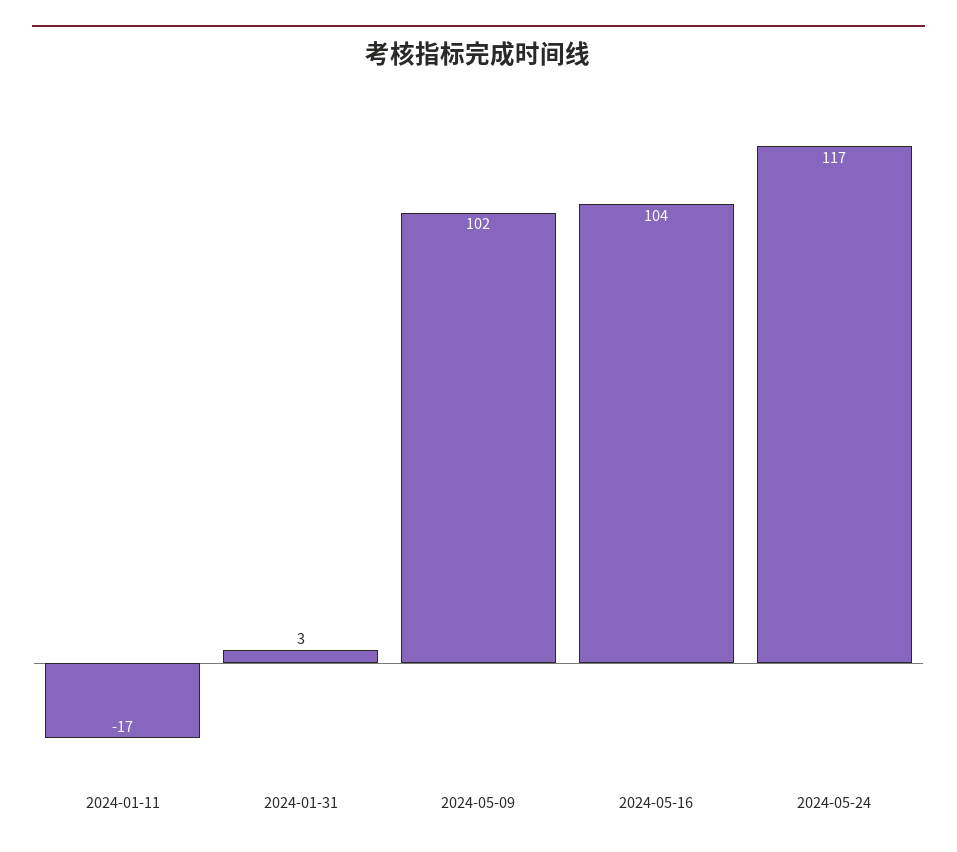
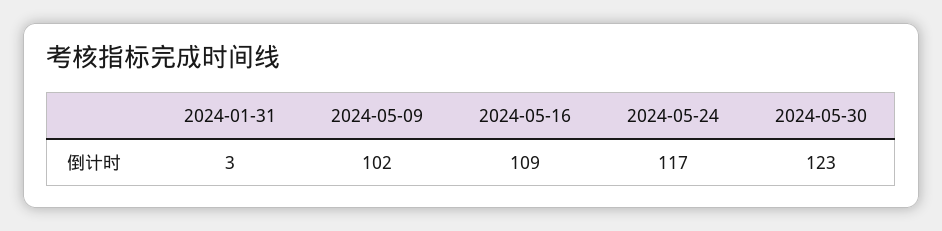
2024-01-11: -17 -> none
2024-05-16: 104 -> 109
2024-05-30: none -> 123

